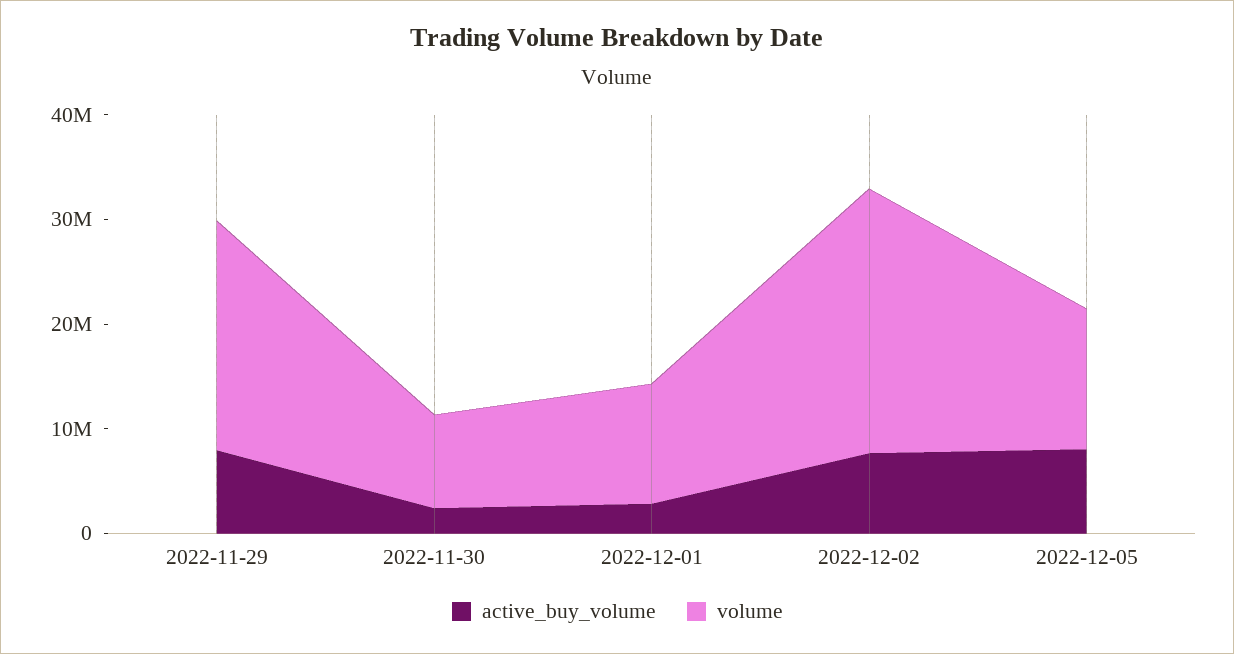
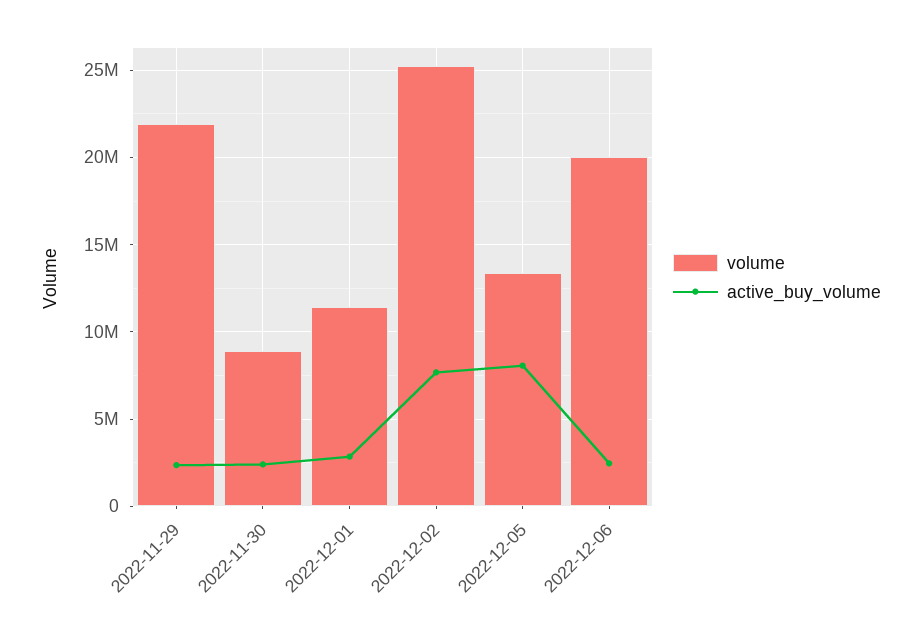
active_buy_volume, 2022-11-29: 8000000 -> 2500000
volume, 2022-12-06: none -> 20000000
active_buy_volume, 2022-12-06: none -> 2500000

